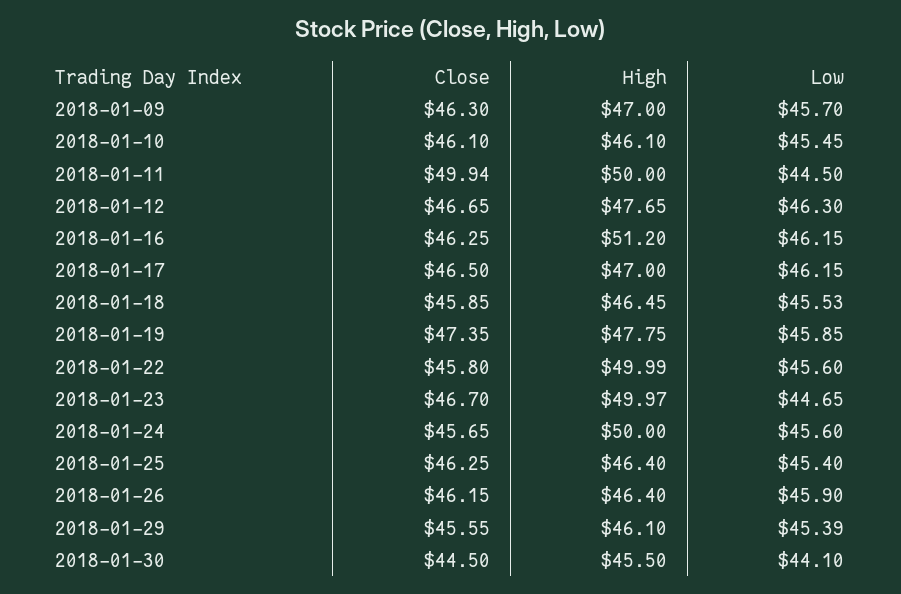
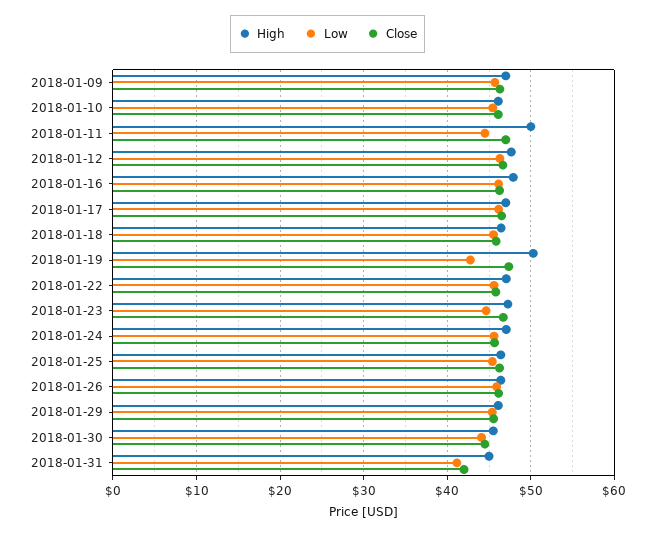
Close, 2018-01-11: 49.94 -> 47
High, 2018-01-16: 51.2 -> 48
High, 2018-01-19: 47.75 -> 50
Low, 2018-01-19: 45.85 -> 43
High, 2018-01-22: 49.99 -> 47
High, 2018-01-23: 49.97 -> 47
High, 2018-01-24: 50 -> 47
High, 2018-01-31: none -> 45
Low, 2018-01-31: none -> 41
Close, 2018-01-31: none -> 42

